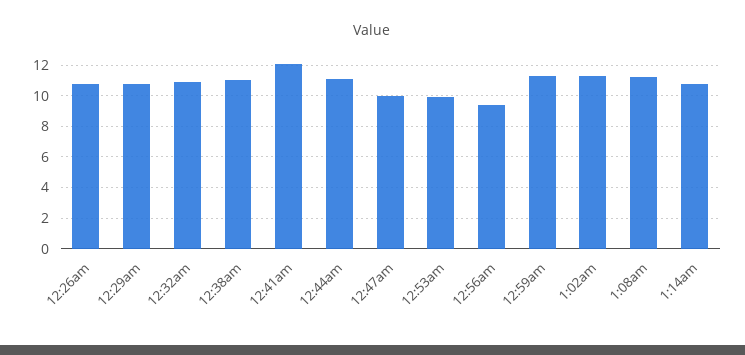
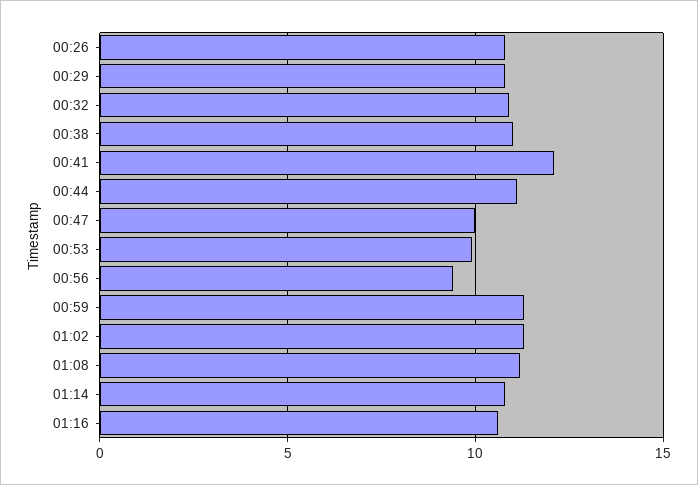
01:16: none -> 10.5

